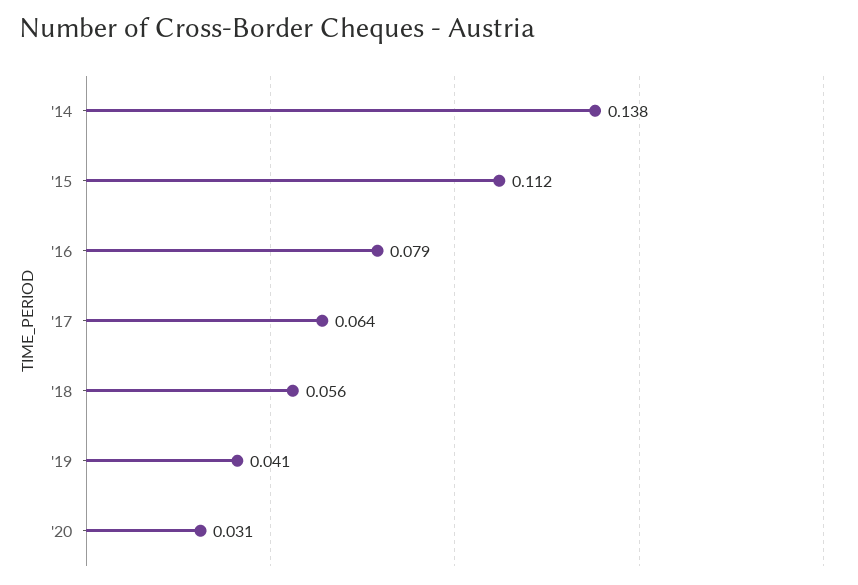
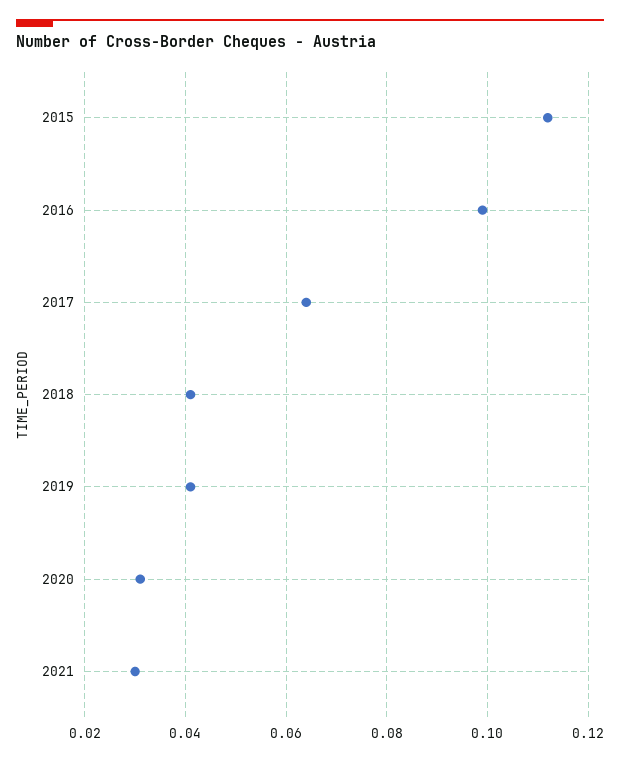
'14: 0.138 -> none
'16: 0.079 -> 0.1
'18: 0.056 -> 0.04
2021: none -> 0.03

